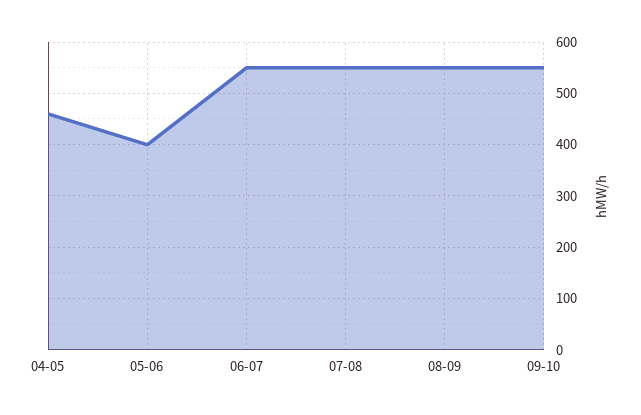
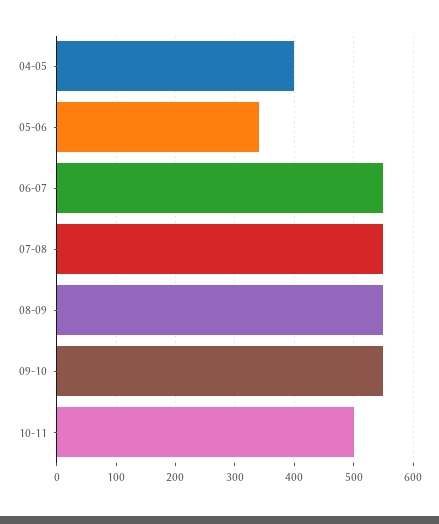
04-05: 460 -> 400
05-06: 400 -> 340
10-11: none -> 500

